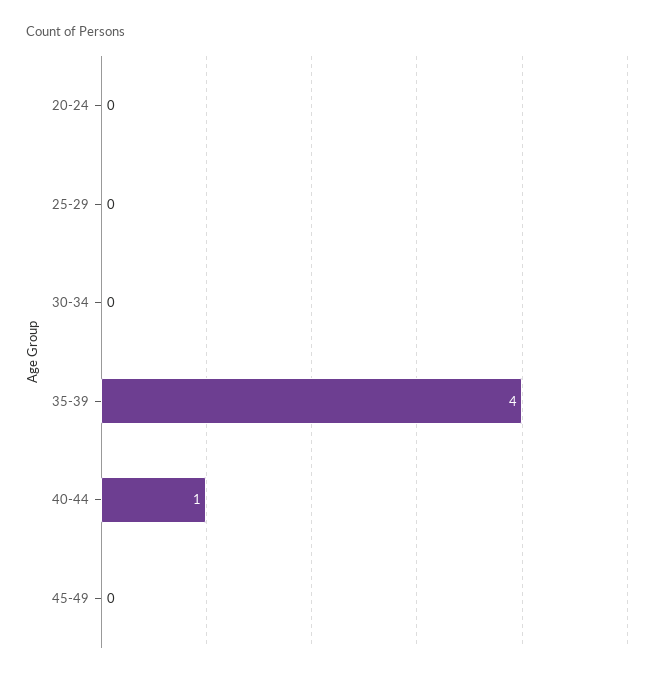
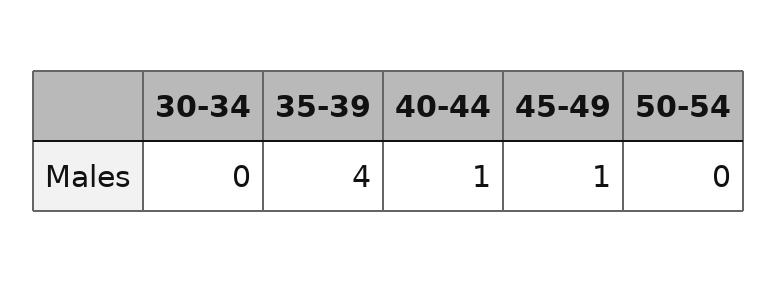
20-24: 0 -> none
25-29: 0 -> none
45-49: 0 -> 1
50-54: none -> 0

